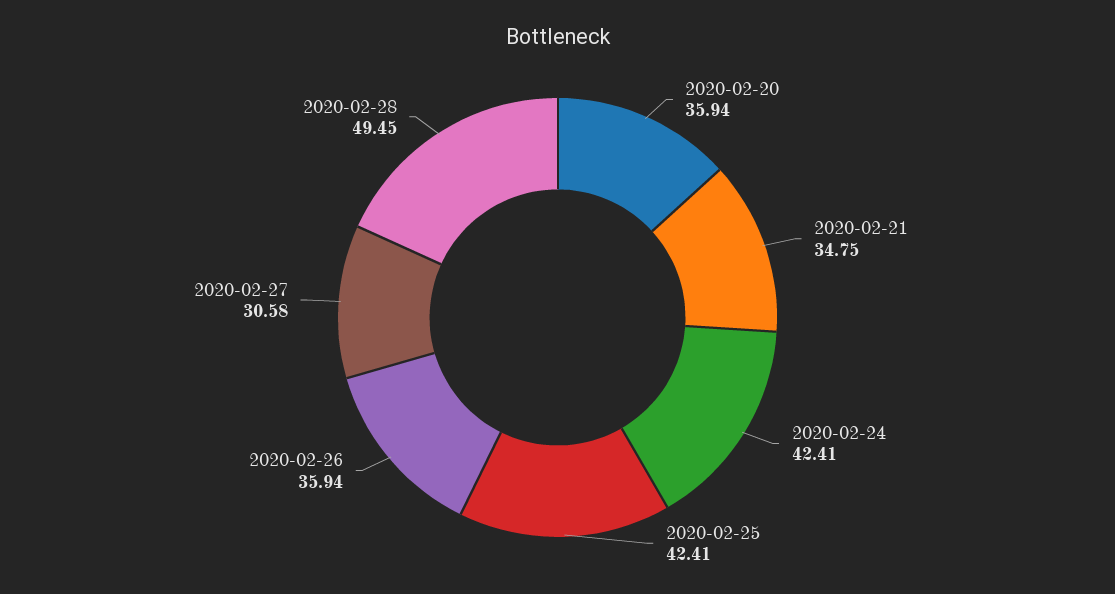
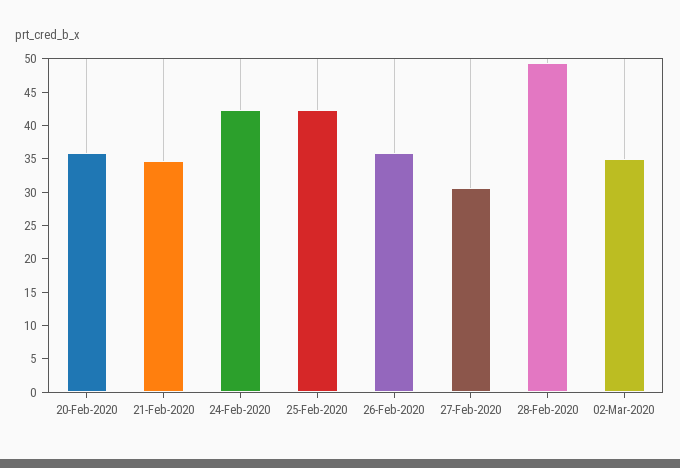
02-Mar-2020: none -> 35

